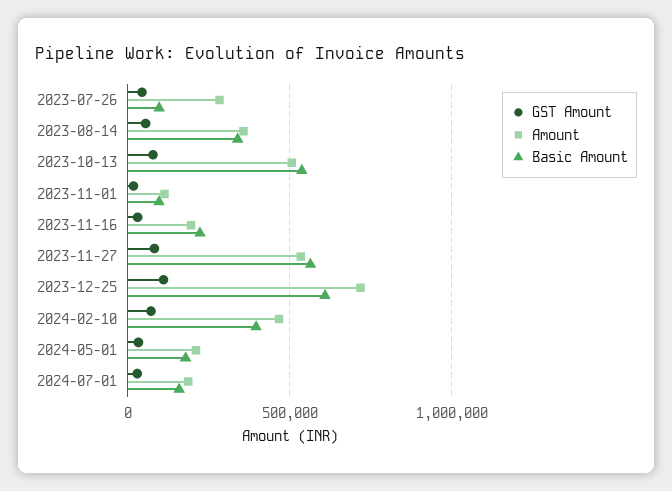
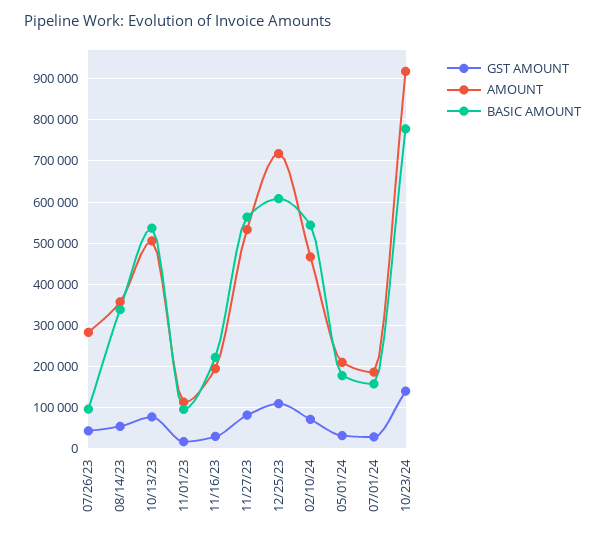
Basic Amount, 2024-02-10: 400000 -> 540000
GST Amount, 10/23/24: none -> 140000
Amount, 10/23/24: none -> 920000
Basic Amount, 10/23/24: none -> 780000

